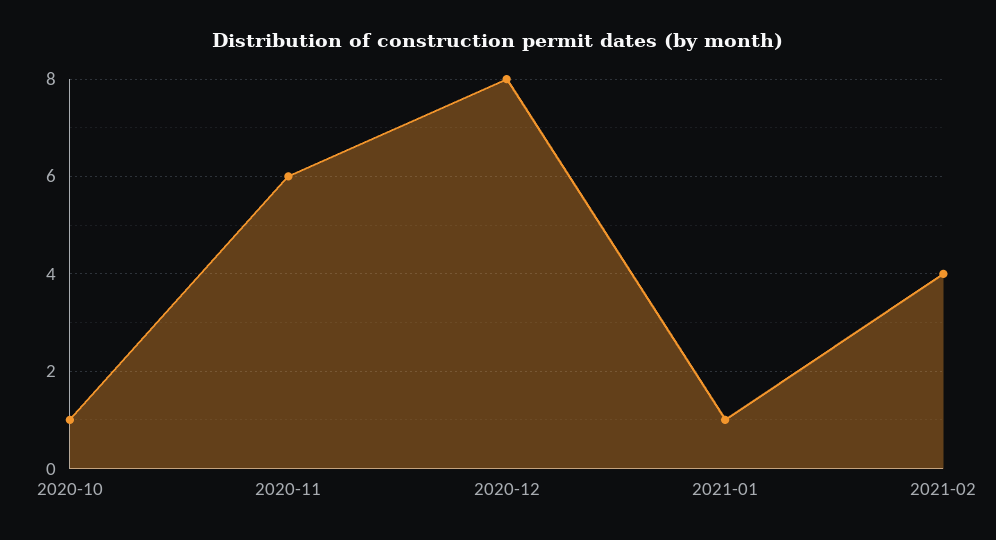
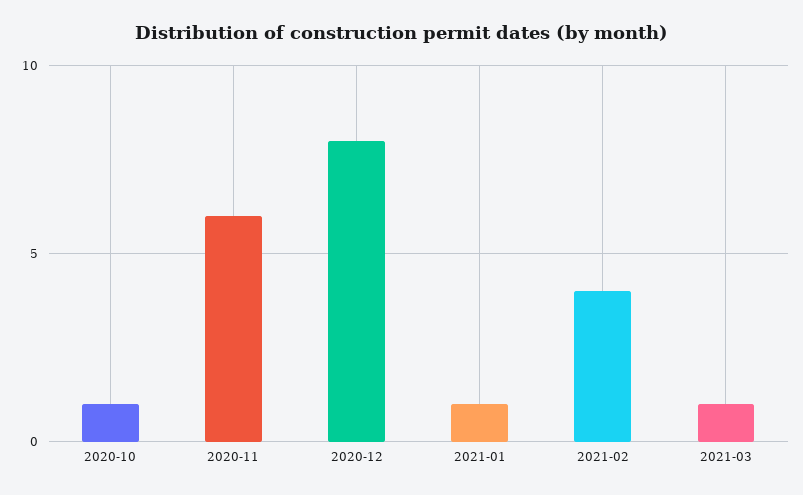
2021-03: none -> 1

